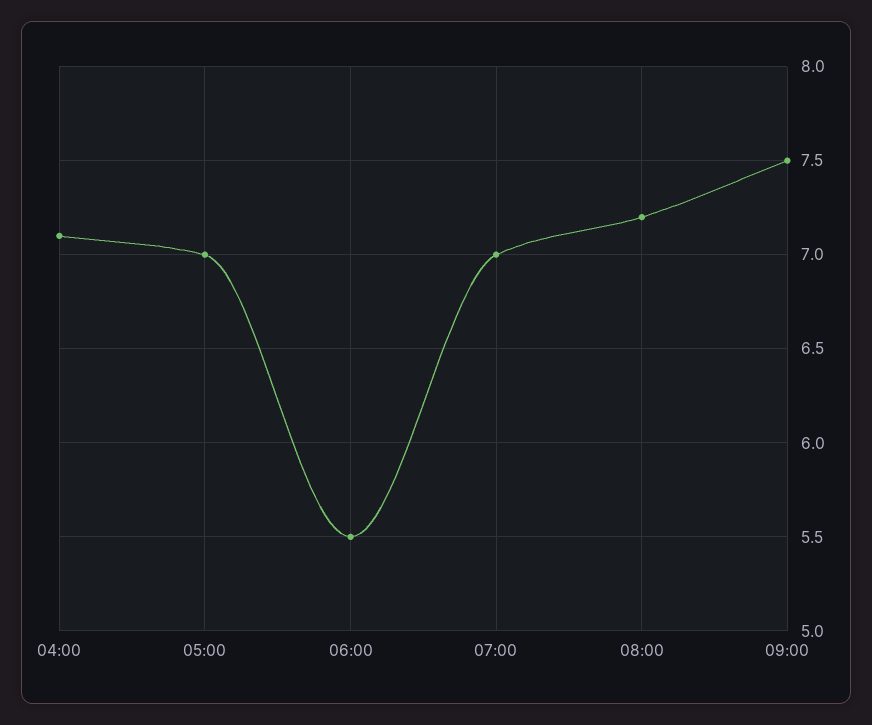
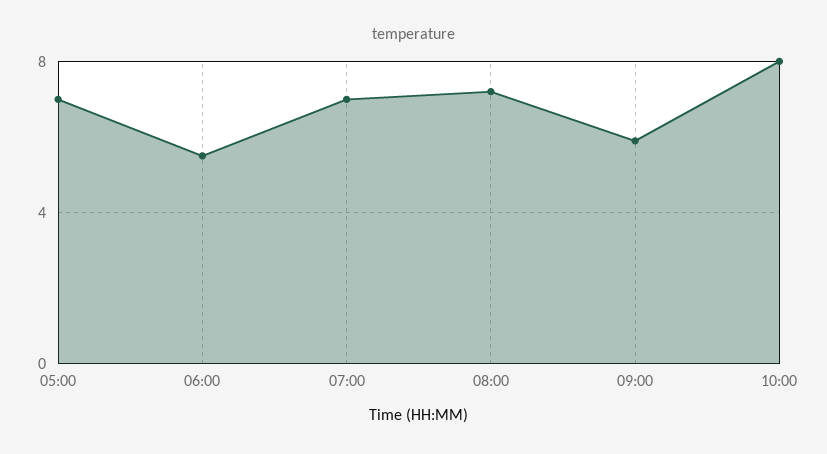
04:00: 7.1 -> none
09:00: 7.5 -> 6
10:00: none -> 8

